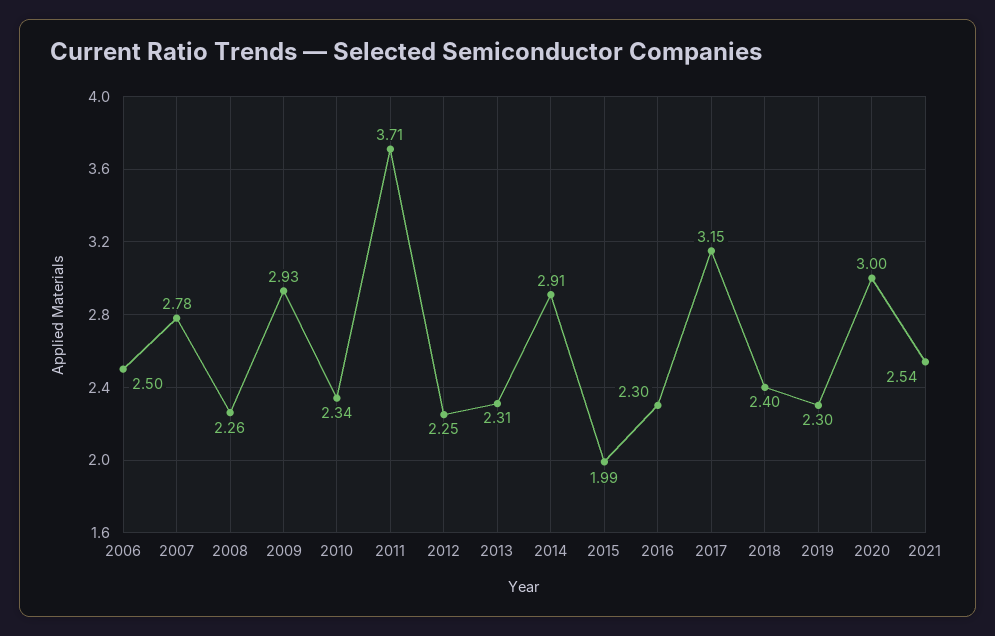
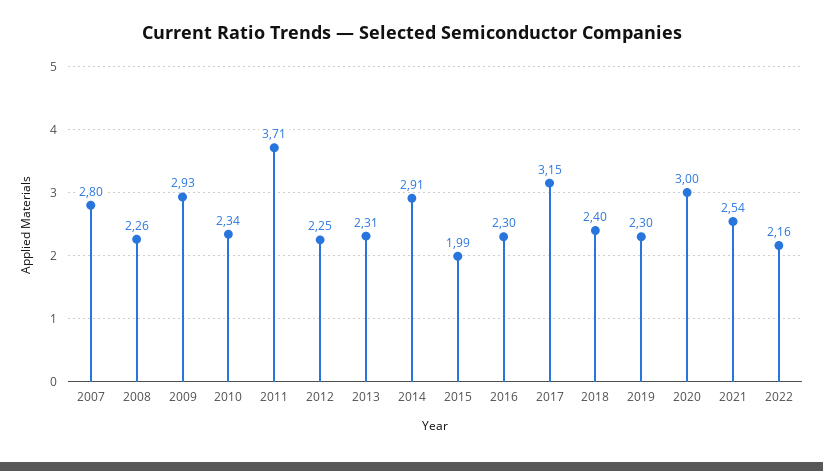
2006: 2.5 -> none
2007: 2.78 -> 2.8
2022: none -> 2.16

